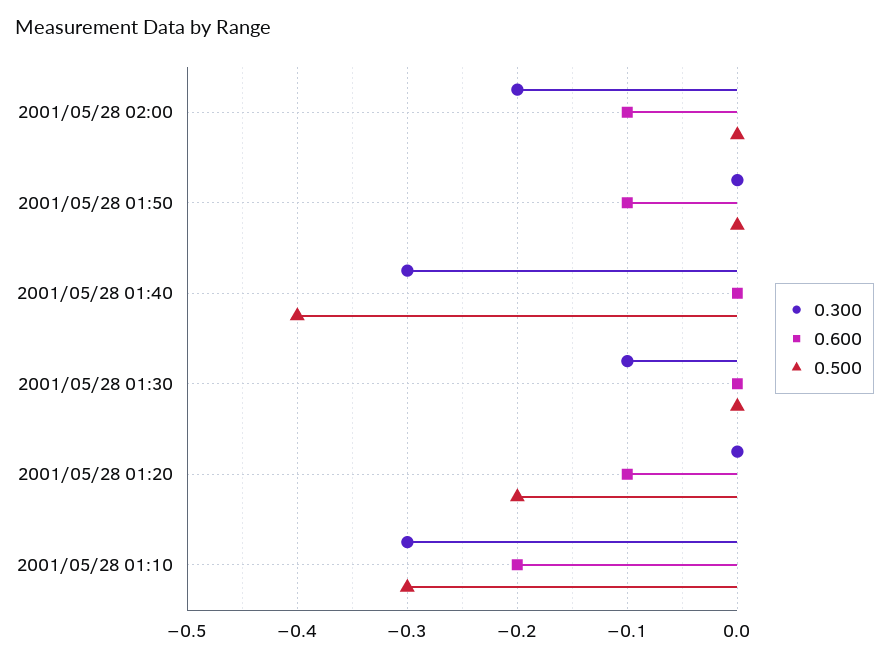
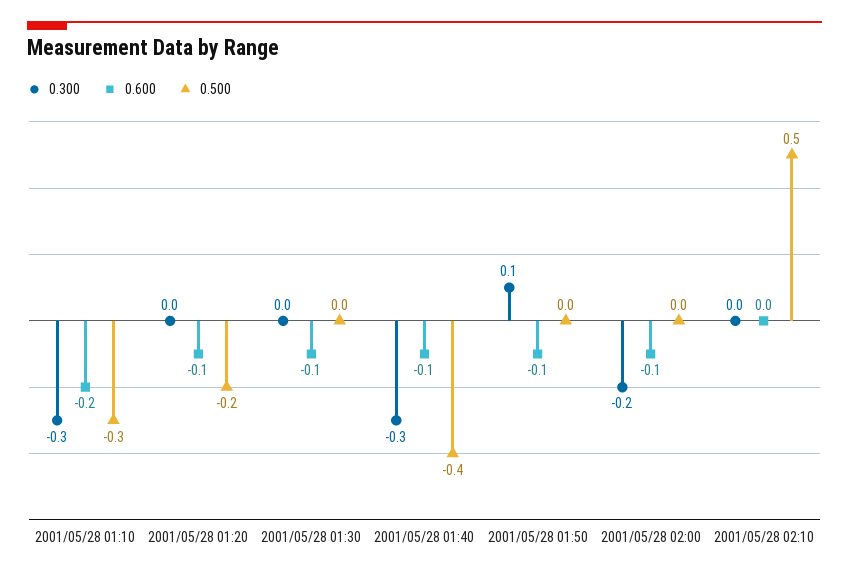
0.300, 2001/05/28 01:50: 0 -> 0.1
0.600, 2001/05/28 01:40: 0 -> -0.1
0.300, 2001/05/28 01:30: -0.1 -> 0
0.600, 2001/05/28 01:30: 0 -> -0.1
0.300, 2001/05/28 02:10: none -> 0
0.600, 2001/05/28 02:10: none -> 0
0.500, 2001/05/28 02:10: none -> 0.5

